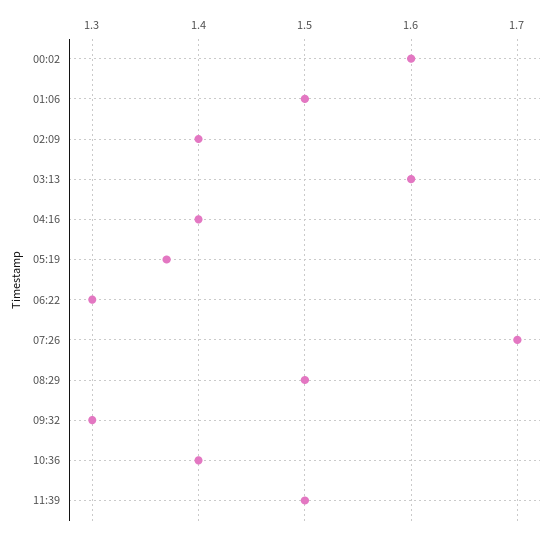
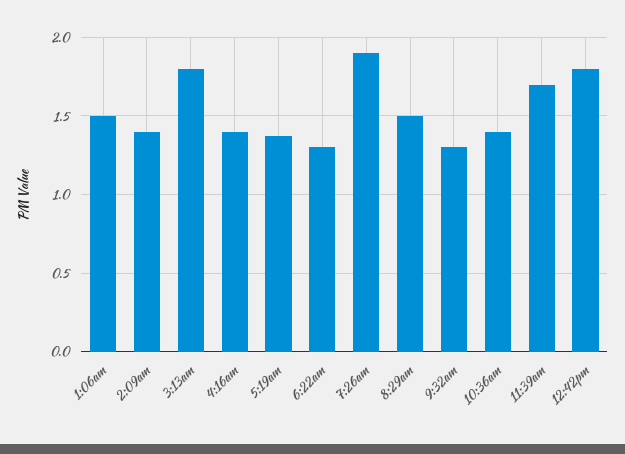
00:02: 1.6 -> none
03:13: 1.6 -> 1.8
07:26: 1.7 -> 1.9
11:39: 1.5 -> 1.7
12:42pm: none -> 1.8

